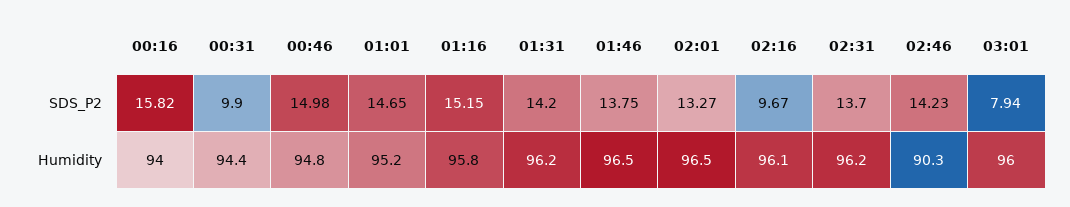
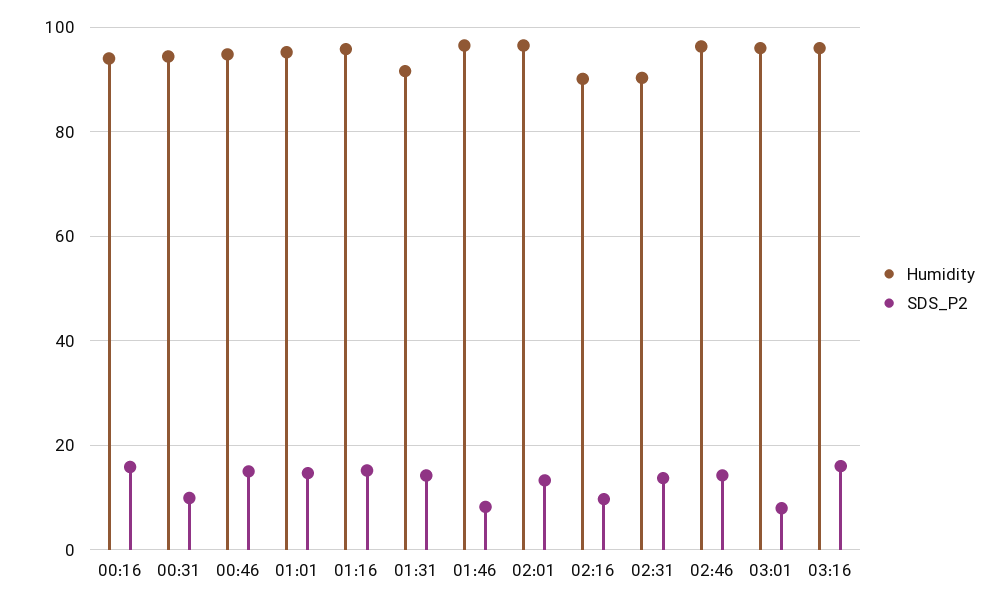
SDS_P2, 01:46: 13.75 -> 8
Humidity, 01:31: 96.2 -> 92
Humidity, 02:16: 96.1 -> 90
Humidity, 02:31: 96.2 -> 90
Humidity, 02:46: 90.3 -> 96
Humidity, 03:16: none -> 96
SDS_P2, 03:16: none -> 16

